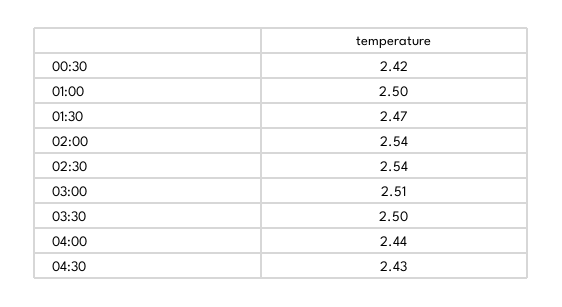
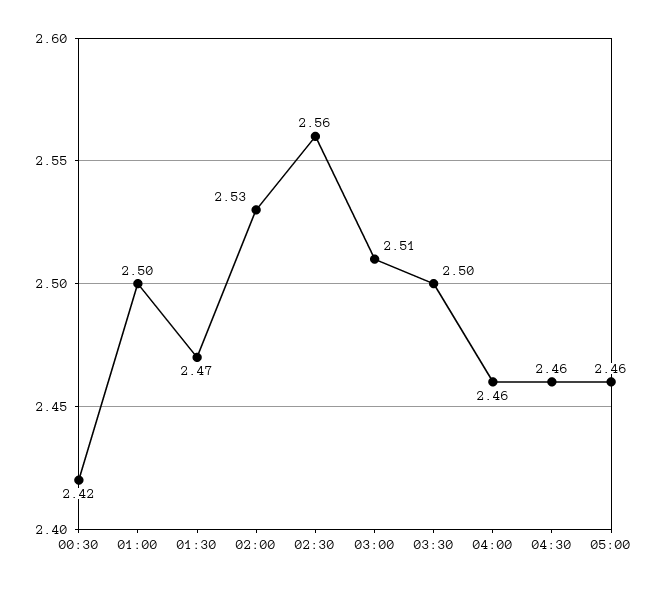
02:00: 2.54 -> 2.53
02:30: 2.54 -> 2.56
04:00: 2.44 -> 2.46
04:30: 2.43 -> 2.46
05:00: none -> 2.46

